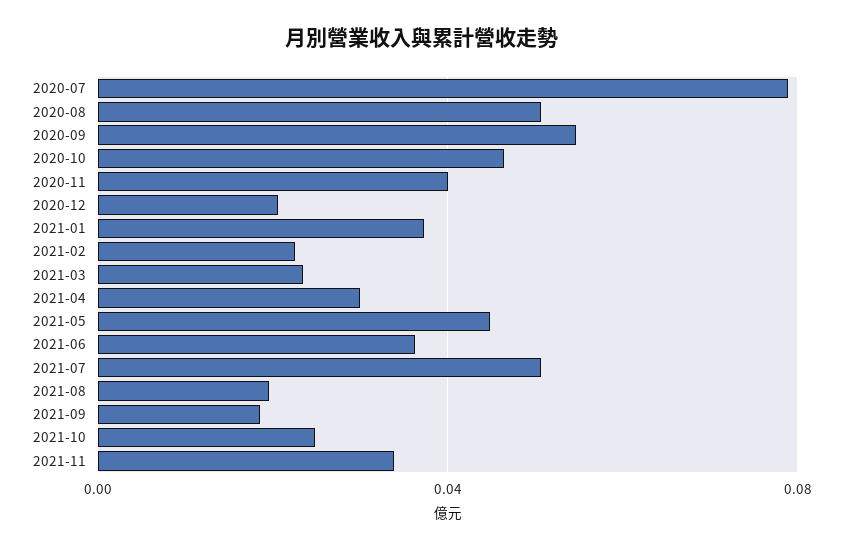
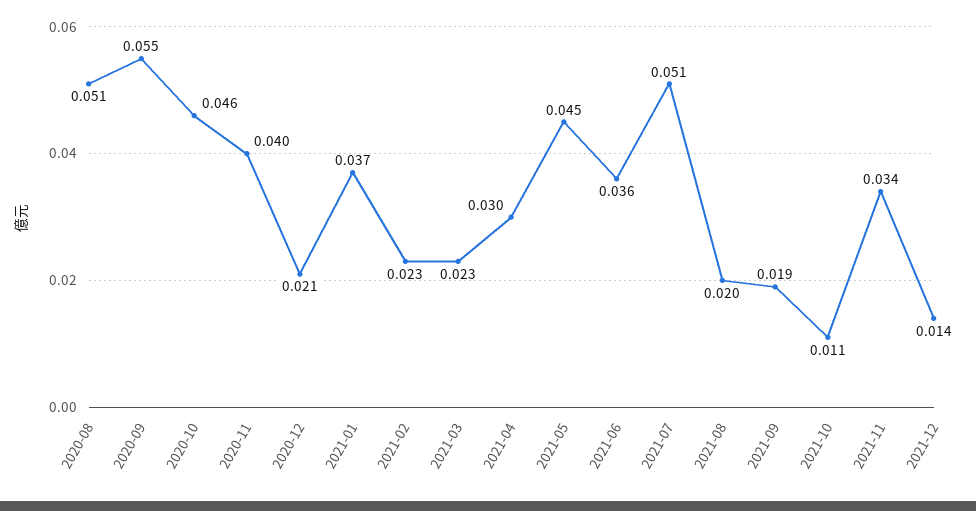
2020-07: 0.08 -> none
2021-10: 0.025 -> 0.011
2021-12: none -> 0.014

